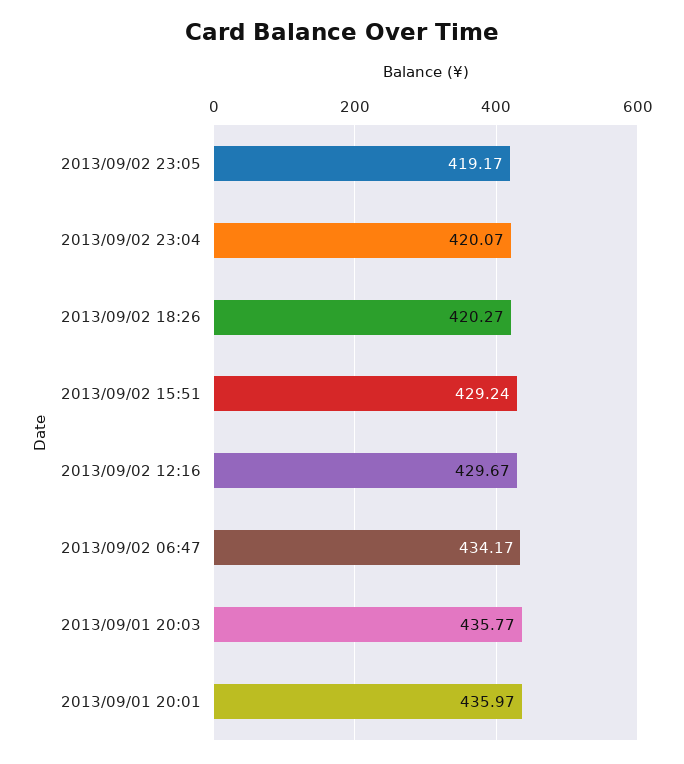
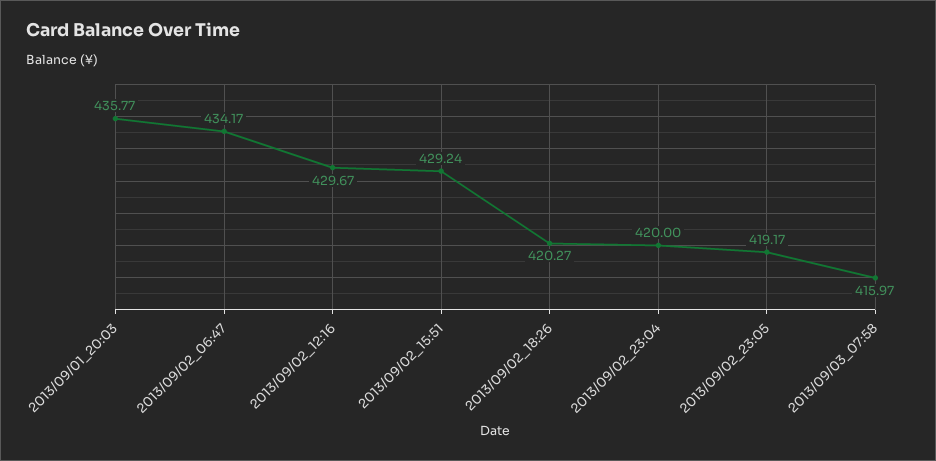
2013/09/02 23:04: 420.07 -> 420
2013/09/01 20:01: 435.97 -> none
2013/09/03_07:58: none -> 415.97

